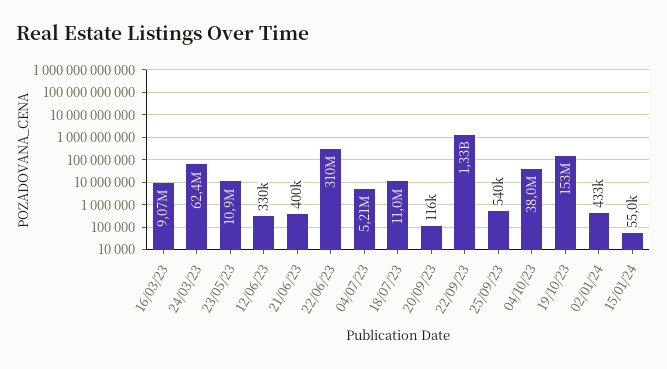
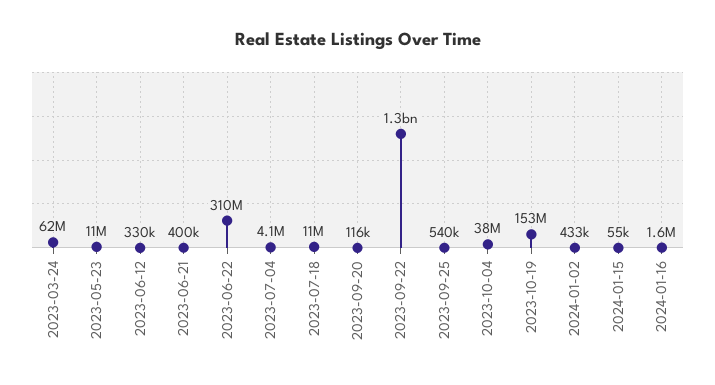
16/03/23: 9070000 -> none
04/07/23: 5210000 -> 4100000
2024-01-16: none -> 1600000

